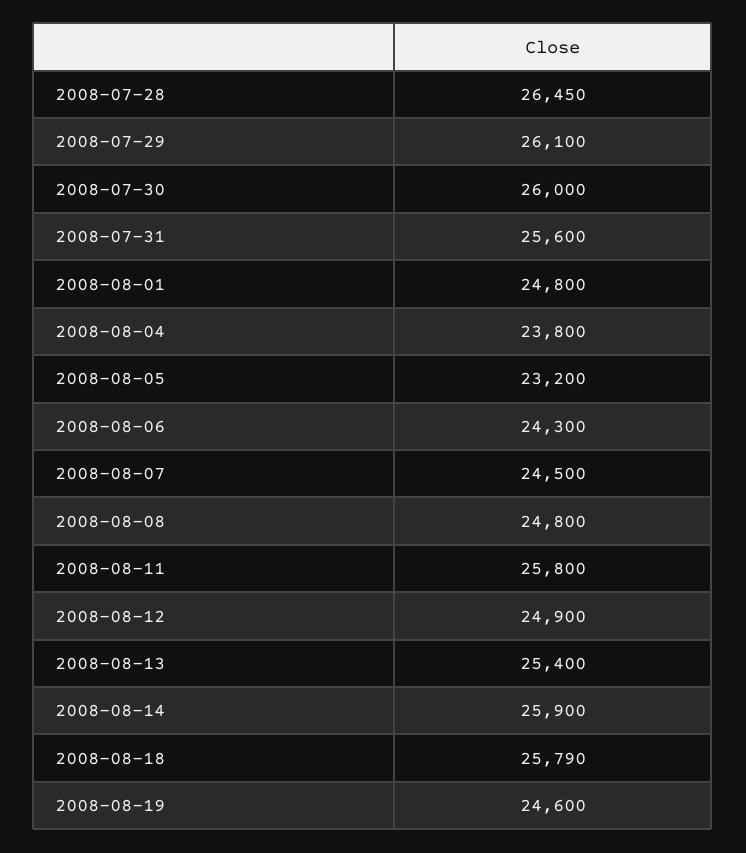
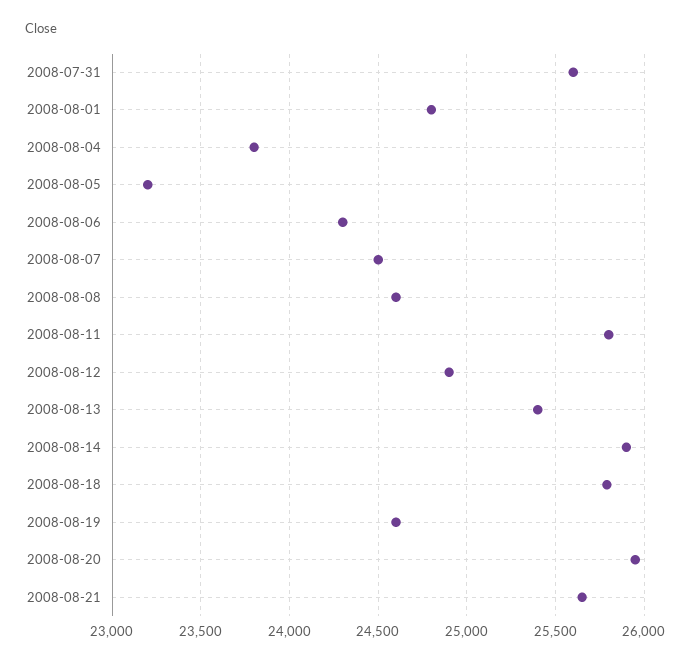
2008-07-28: 26450 -> none
2008-07-29: 26100 -> none
2008-07-30: 26000 -> none
2008-08-08: 24800 -> 24600
2008-08-20: none -> 25950
2008-08-21: none -> 25650

